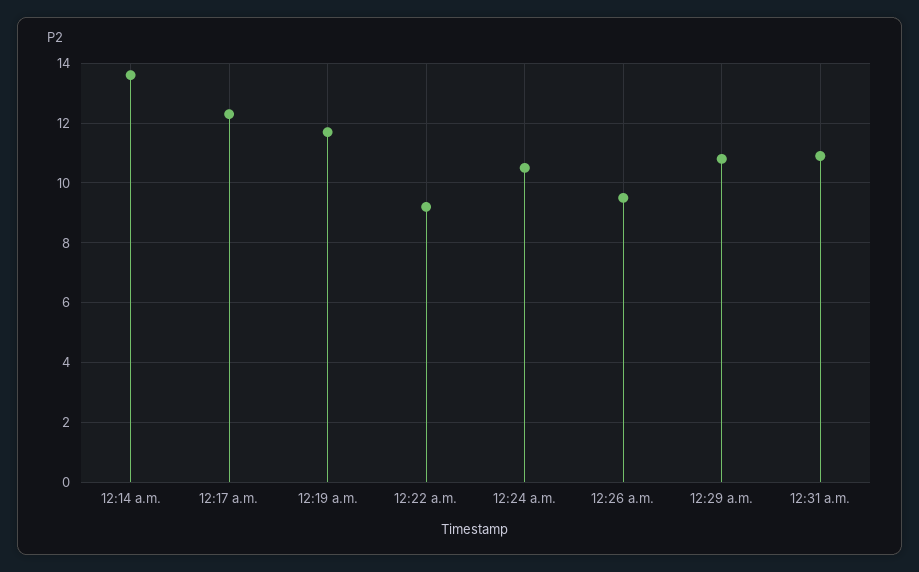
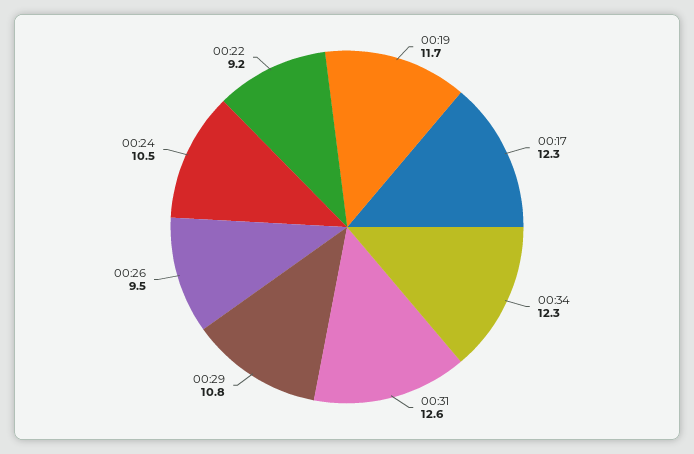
12:14 a.m.: 13.5 -> none
12:31 a.m.: 11 -> 12.6
00:34: none -> 12.3

